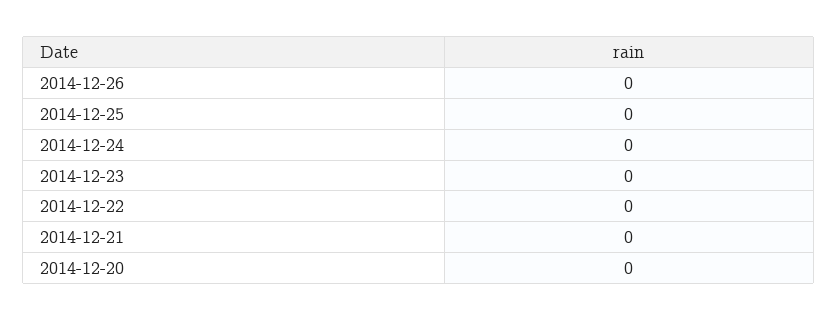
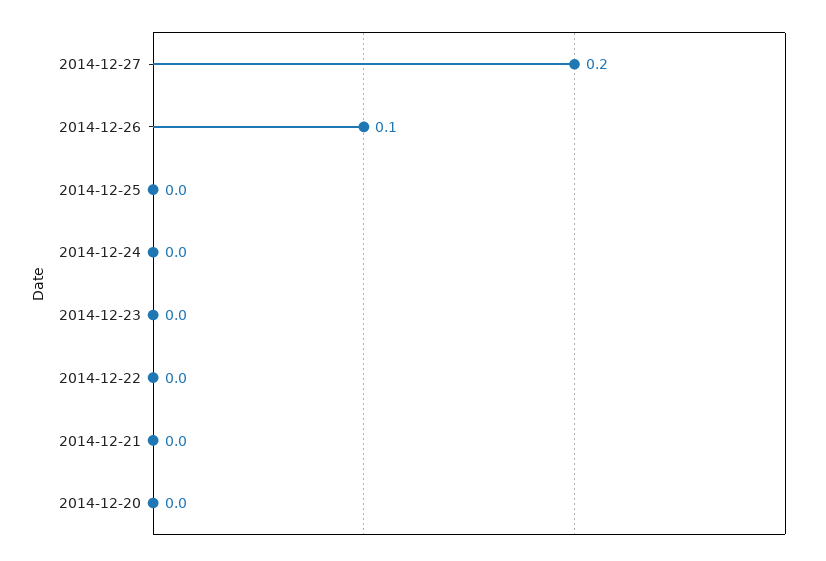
2014-12-26: 0 -> 0.1
2014-12-27: none -> 0.2

